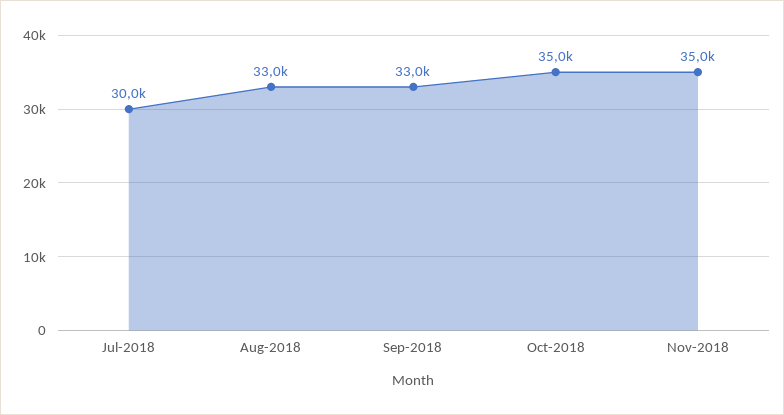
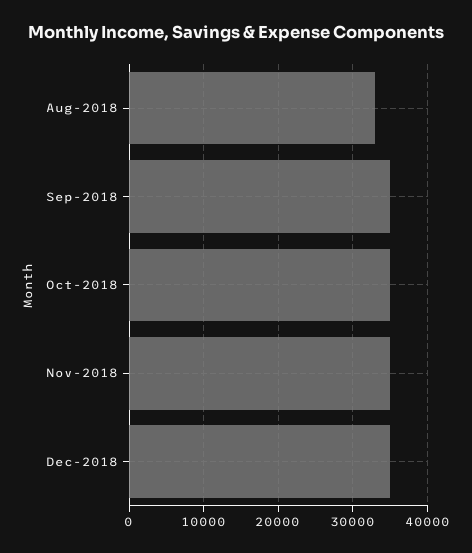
Jul-2018: 30000 -> none
Sep-2018: 33000 -> 35000
Dec-2018: none -> 35000

